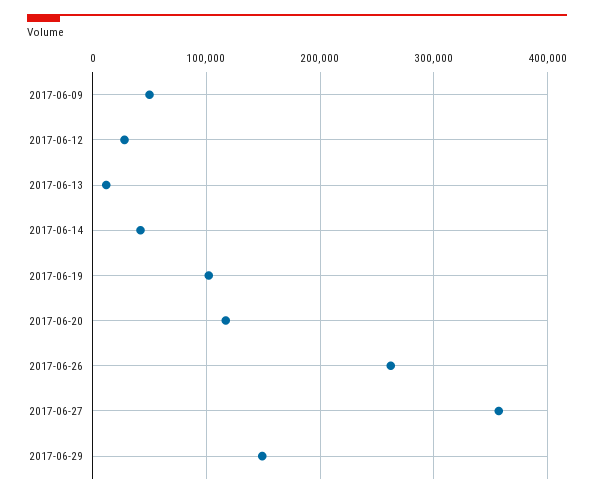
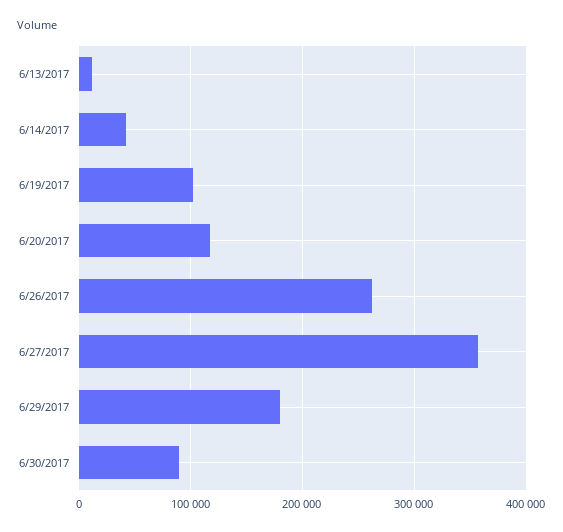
2017-06-09: 50000 -> none
2017-06-12: 30000 -> none
2017-06-29: 150000 -> 180000
6/30/2017: none -> 90000

